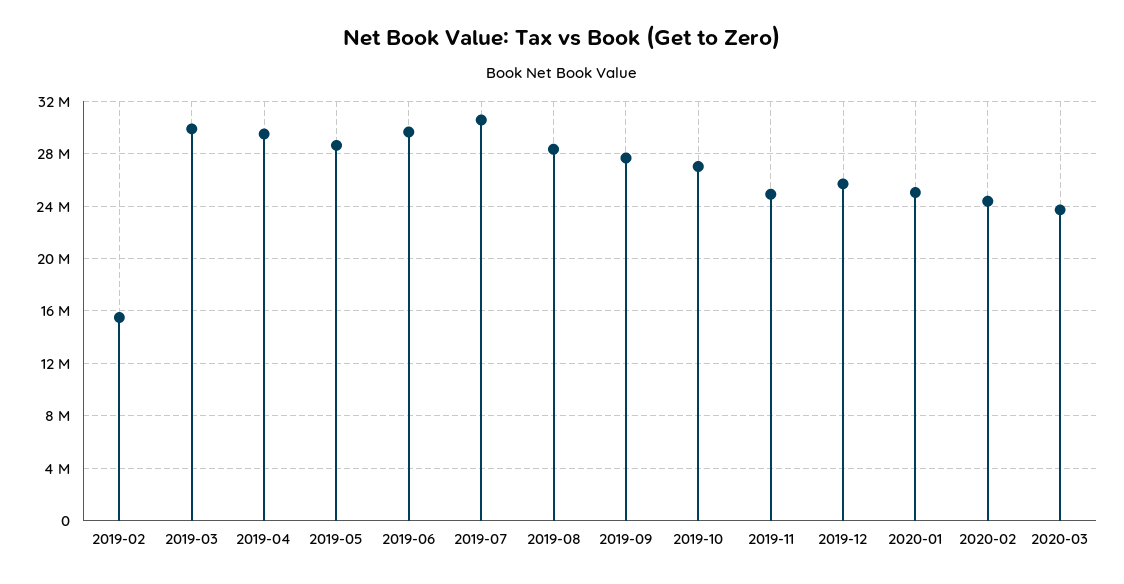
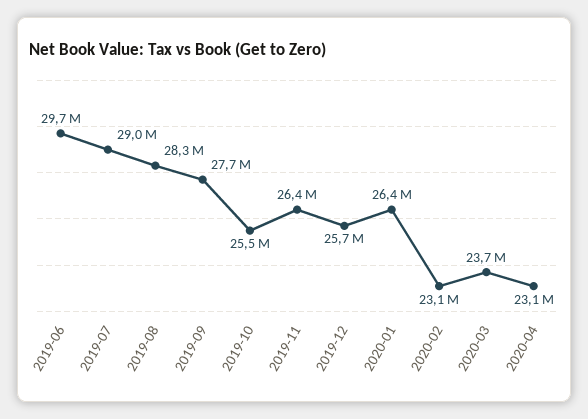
2019-02: 15500000 -> none
2019-03: 30000000 -> none
2019-04: 29500000 -> none
2019-05: 28500000 -> none
2019-07: 30500000 -> 29000000
2019-10: 27000000 -> 25500000
2019-11: 25000000 -> 26400000
2020-01: 25000000 -> 26400000
2020-02: 24500000 -> 23100000
2020-04: none -> 23100000

